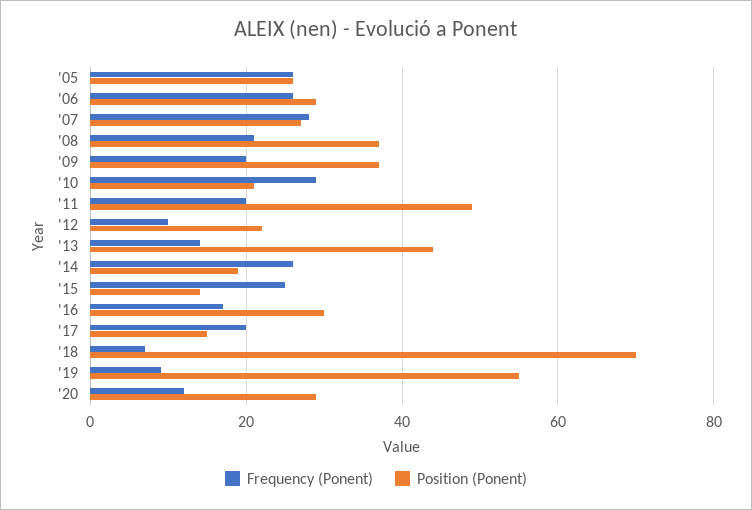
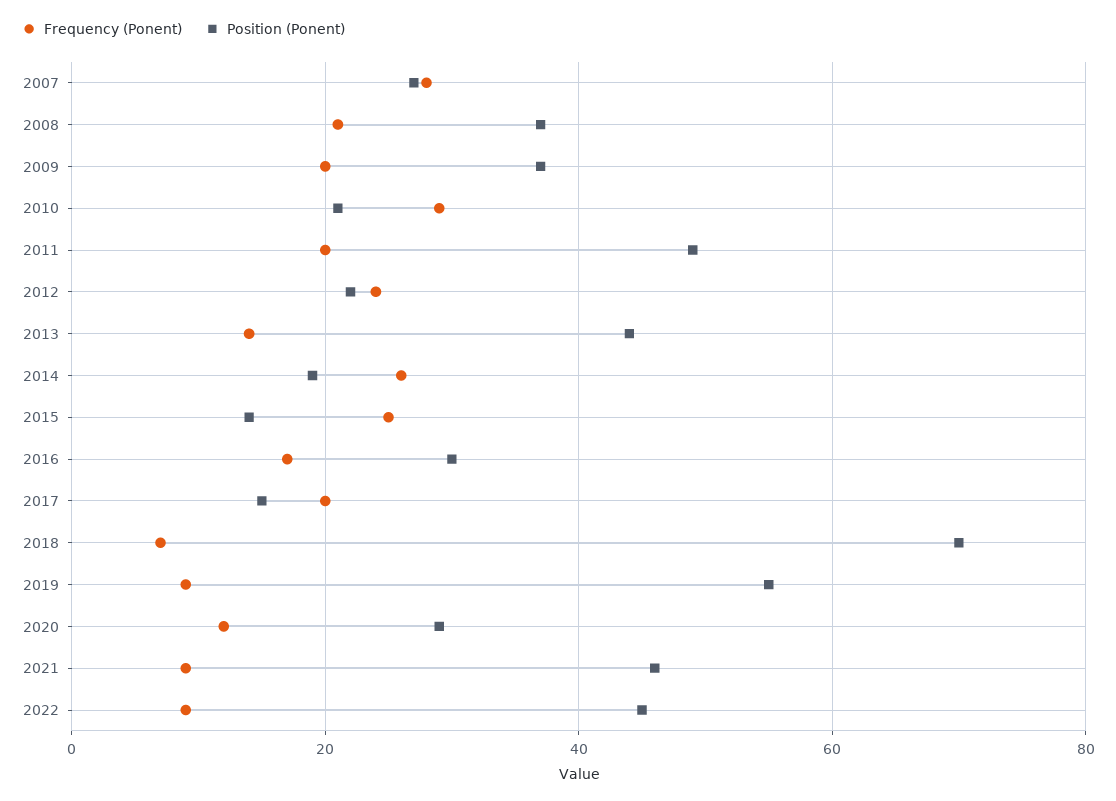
Frequency (Ponent), '05: 25 -> none
Position (Ponent), '05: 25 -> none
Frequency (Ponent), '06: 25 -> none
Position (Ponent), '06: 30 -> none
Frequency (Ponent), '12: 10 -> 25
Frequency (Ponent), 2021: none -> 10
Position (Ponent), 2021: none -> 45
Frequency (Ponent), 2022: none -> 10
Position (Ponent), 2022: none -> 45

